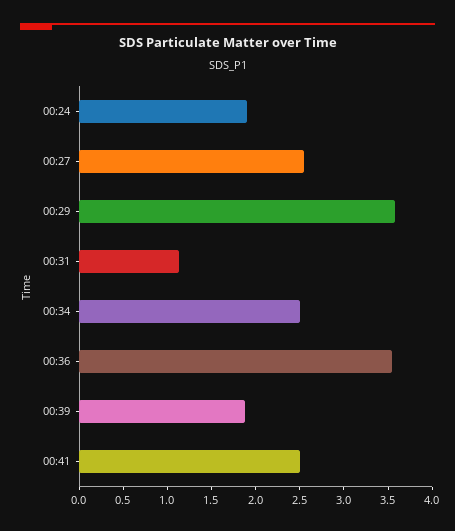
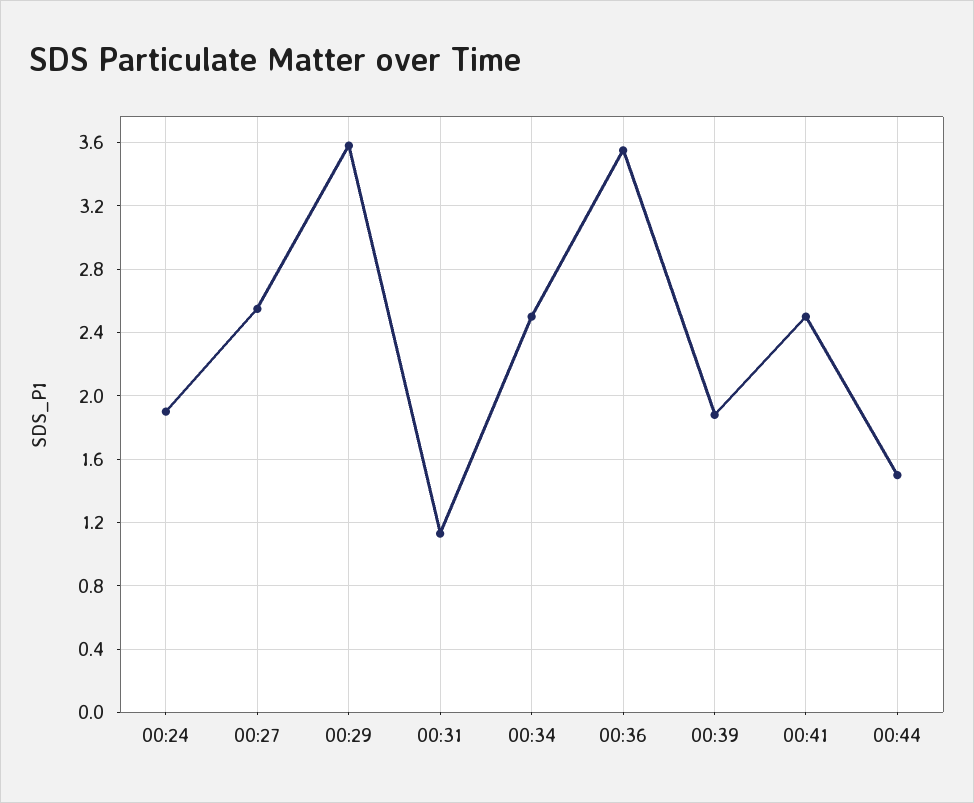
00:44: none -> 1.5

